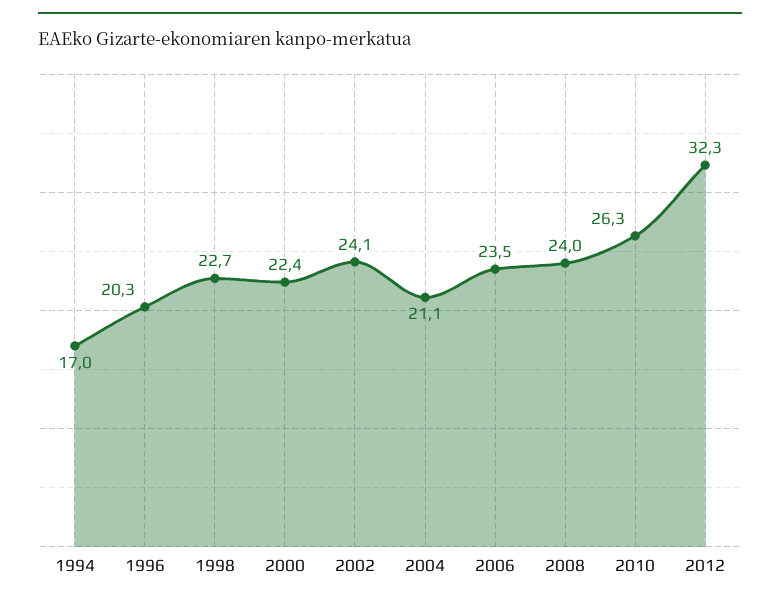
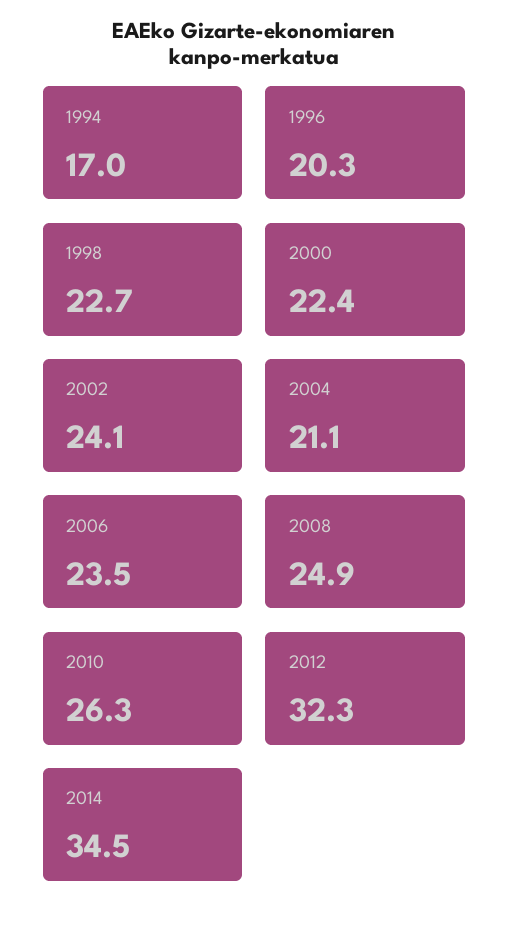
2008: 24 -> 24.9
2014: none -> 34.5

